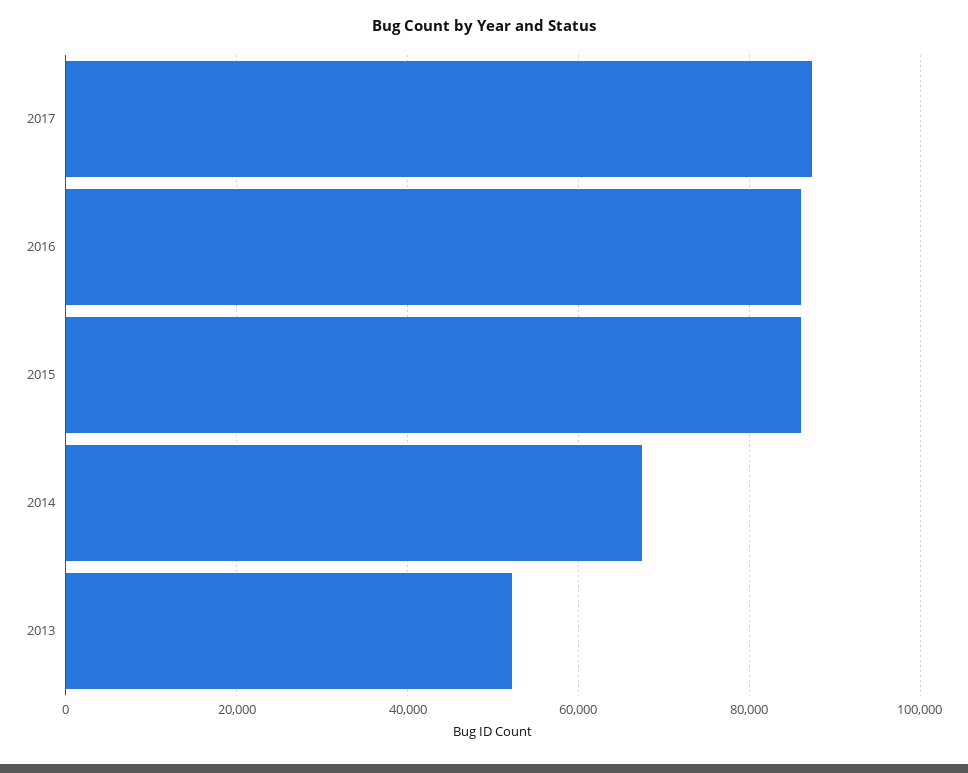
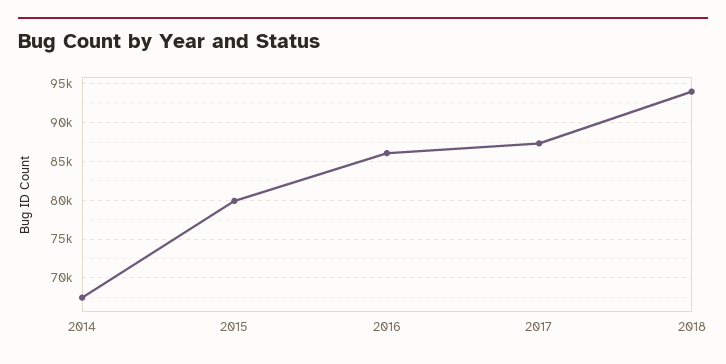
2015: 86000 -> 80000
2013: 52000 -> none
2018: none -> 94000

